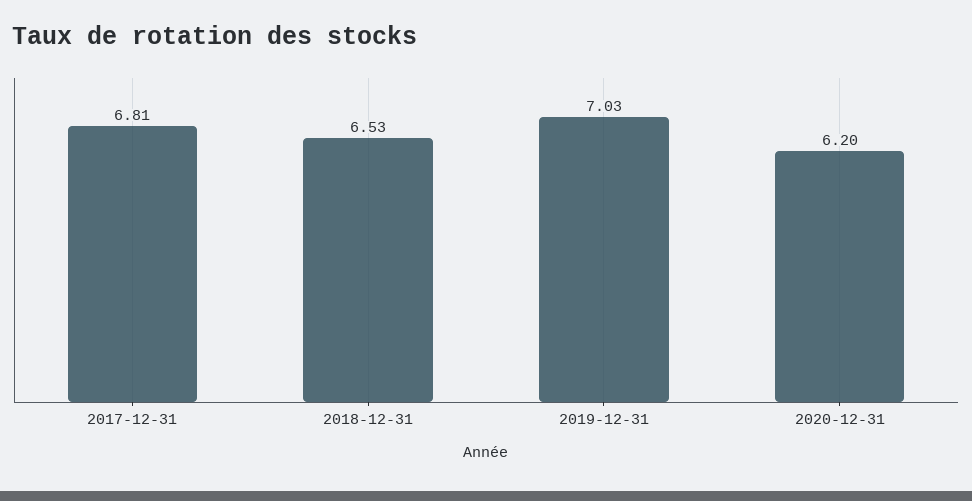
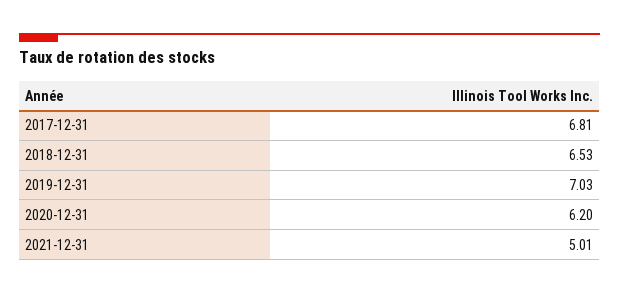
2021-12-31: none -> 5.01

